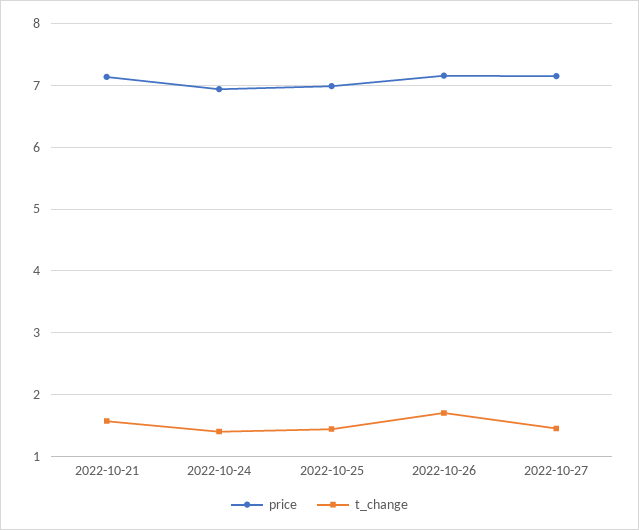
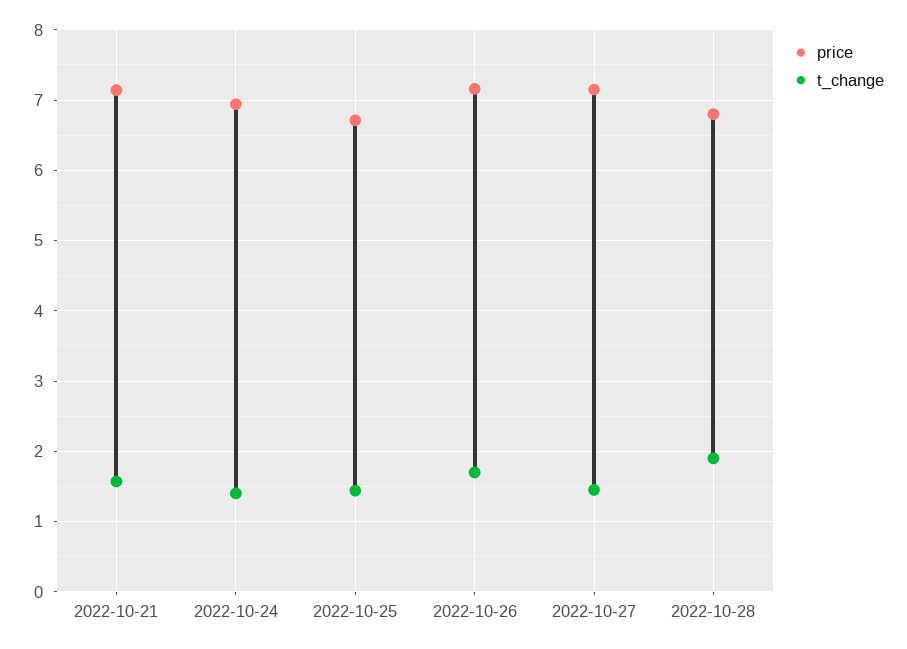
price, 2022-10-25: 7 -> 6.7
price, 2022-10-28: none -> 6.8
t_change, 2022-10-28: none -> 1.9

